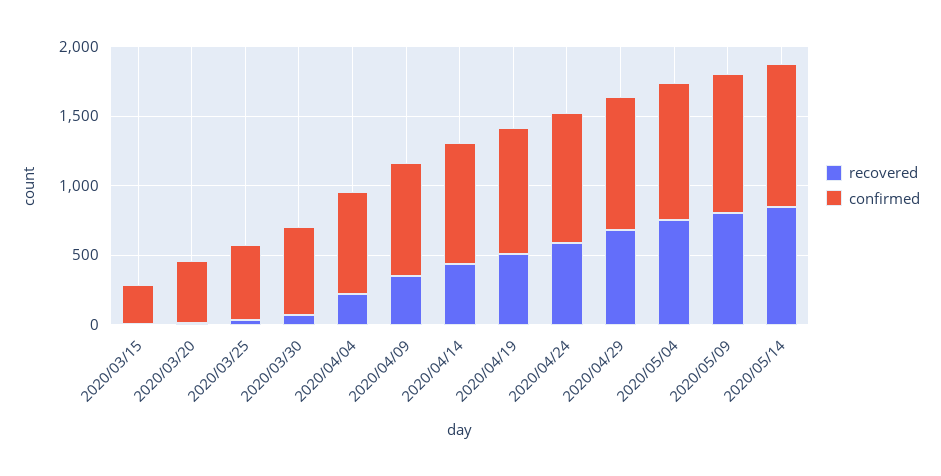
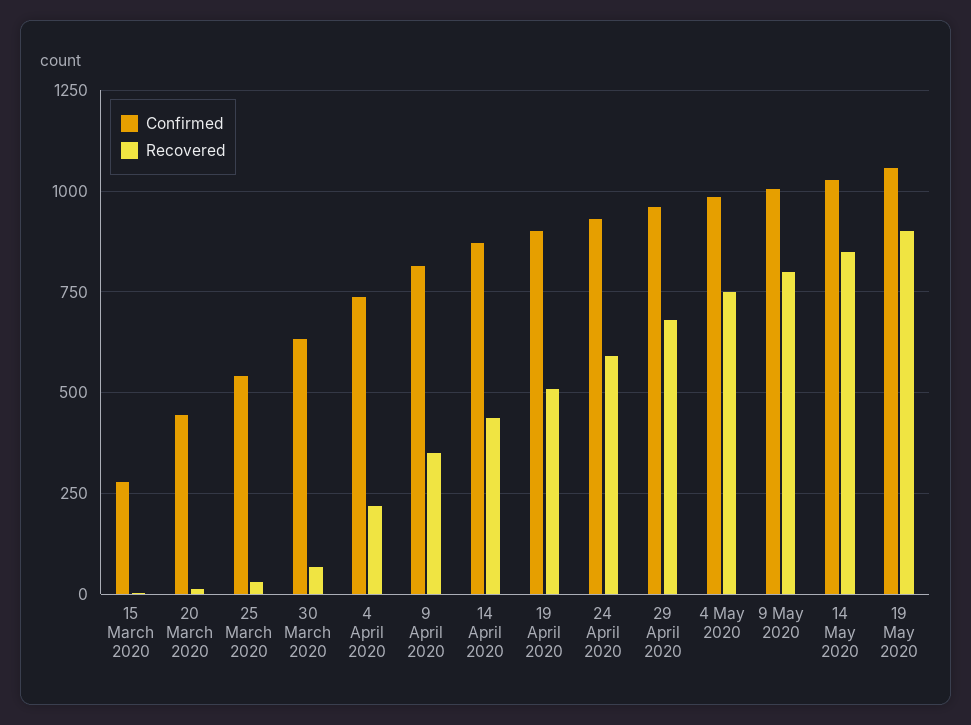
confirmed, 19 May 2020: none -> 1050
recovered, 19 May 2020: none -> 900

